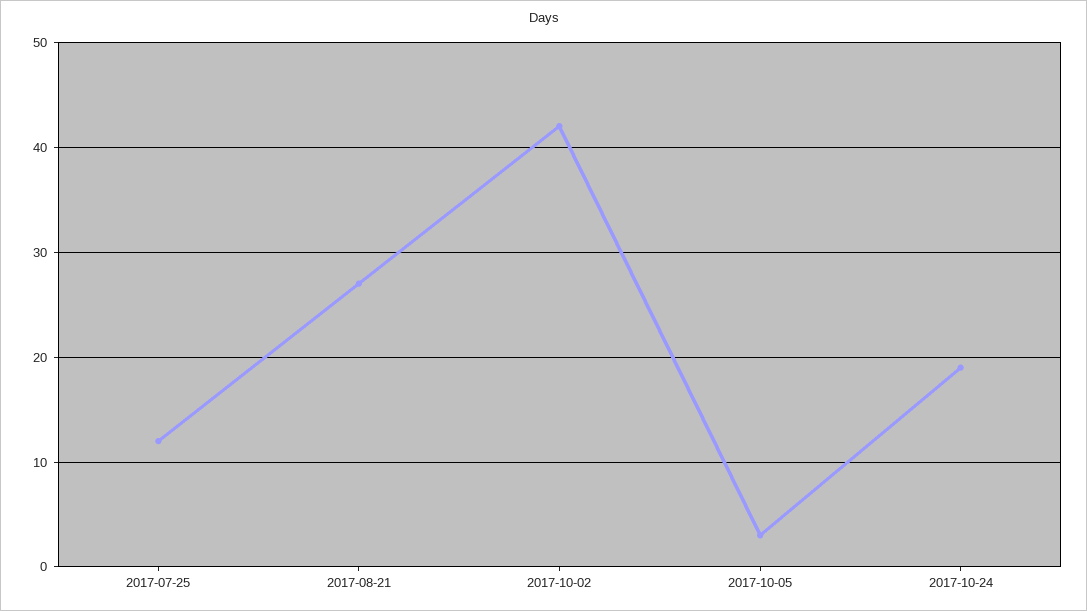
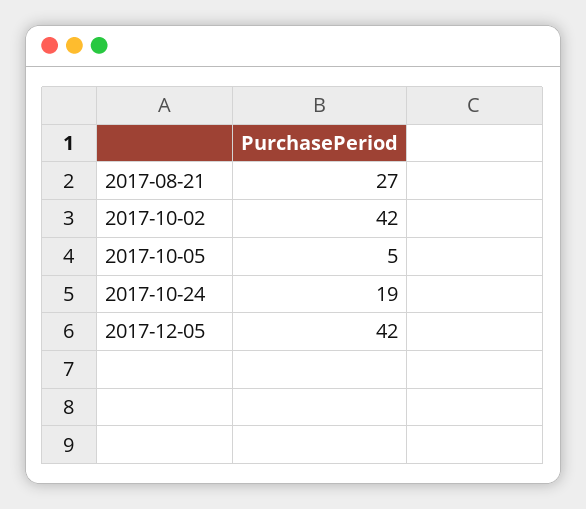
2017-07-25: 12 -> none
2017-10-05: 3 -> 5
2017-12-05: none -> 42

